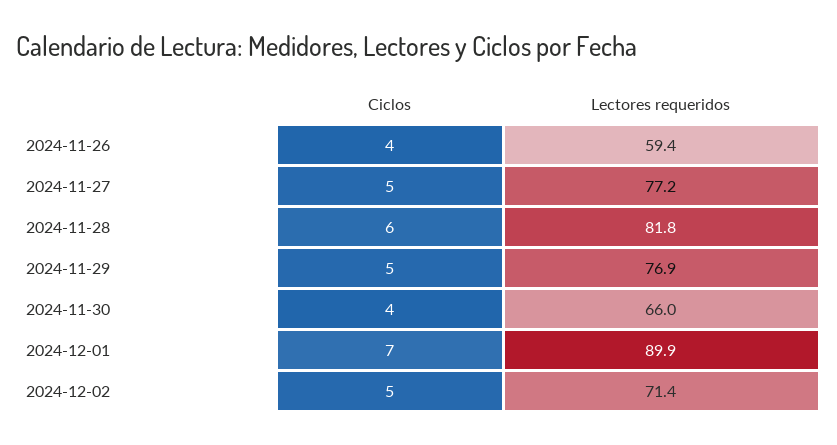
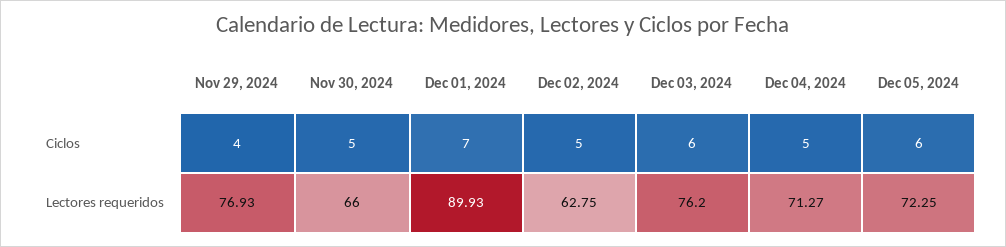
Ciclos, 2024-11-26: 4 -> none
Lectores requeridos, 2024-11-26: 59.4 -> none
Ciclos, 2024-11-27: 5 -> none
Lectores requeridos, 2024-11-27: 77.2 -> none
Ciclos, 2024-11-28: 6 -> none
Lectores requeridos, 2024-11-28: 81.8 -> none
Ciclos, 2024-11-29: 5 -> 4
Ciclos, 2024-11-30: 4 -> 5
Lectores requeridos, 2024-12-02: 71.4 -> 62.75
Ciclos, Dec 03, 2024: none -> 6
Ciclos, Dec 04, 2024: none -> 5
Ciclos, Dec 05, 2024: none -> 6
Lectores requeridos, Dec 03, 2024: none -> 76.2
Lectores requeridos, Dec 04, 2024: none -> 71.27
Lectores requeridos, Dec 05, 2024: none -> 72.25

